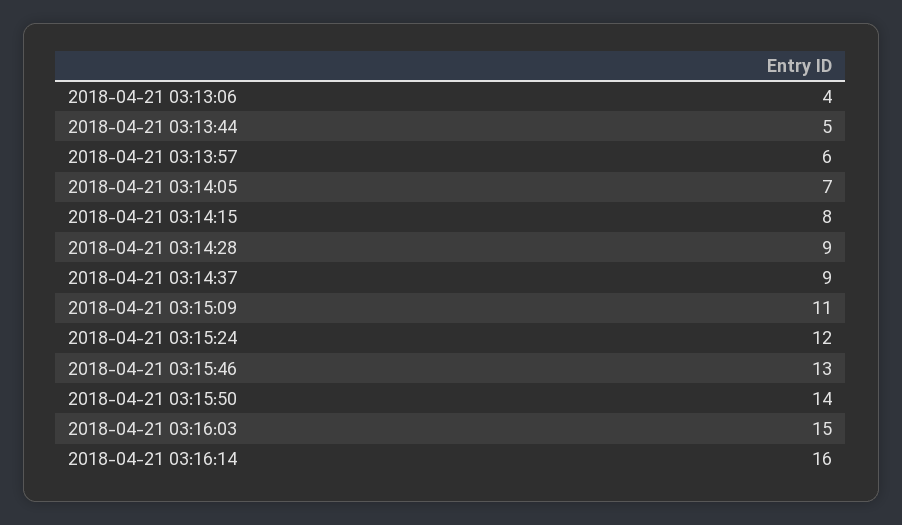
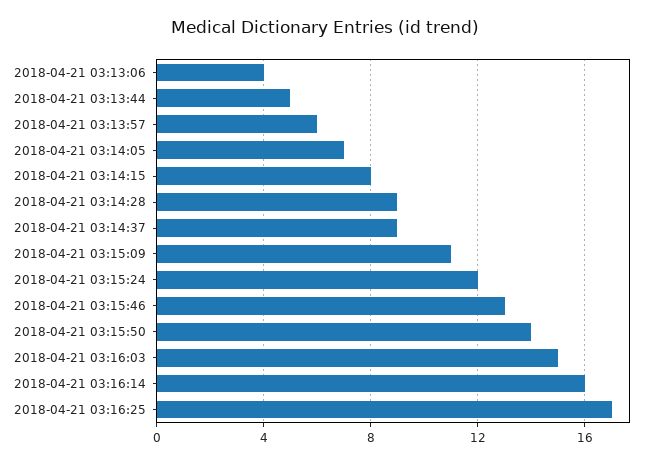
2018-04-21 03:16:25: none -> 17

